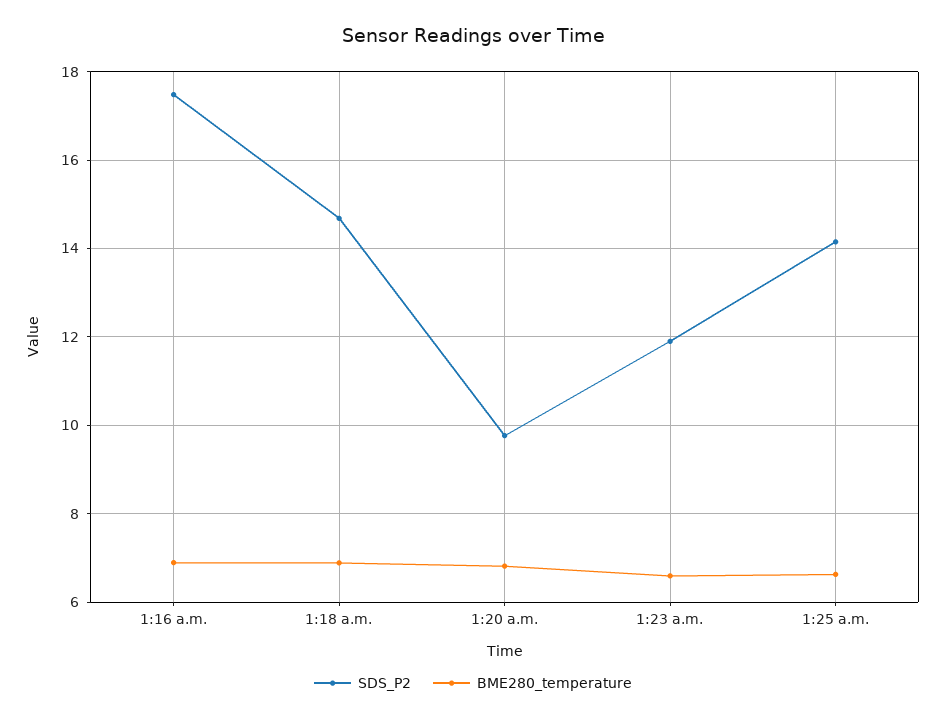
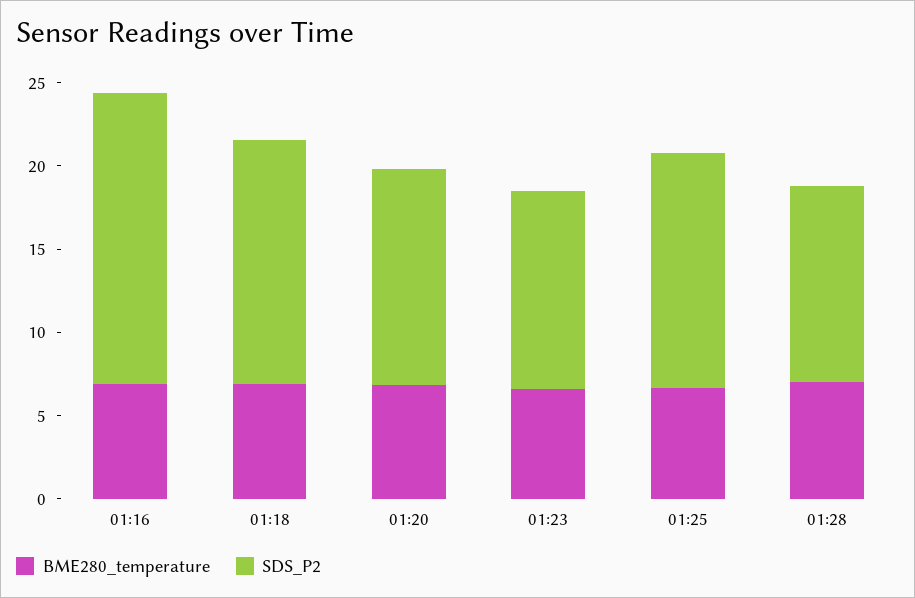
SDS_P2, 1:20 a.m.: 9.8 -> 13
BME280_temperature, 01:28: none -> 7
SDS_P2, 01:28: none -> 12

